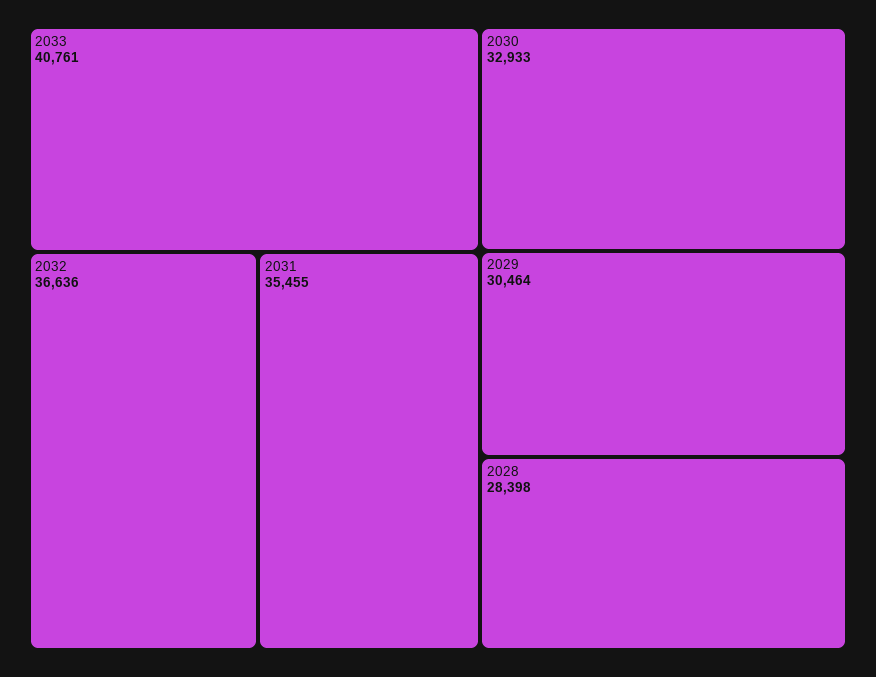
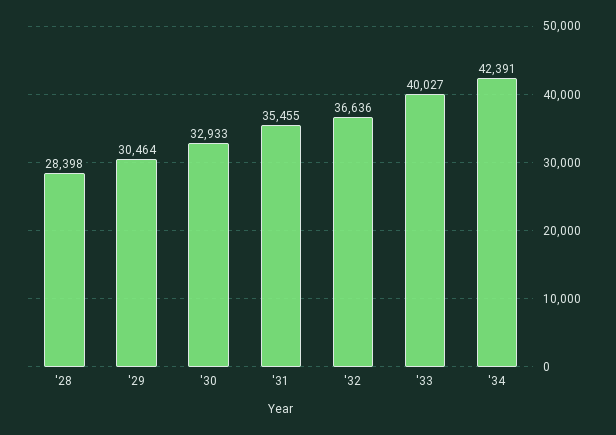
2033: 40761 -> 40027
'34: none -> 42391

